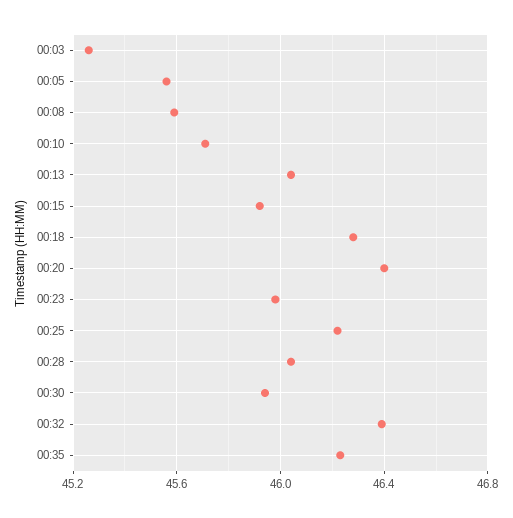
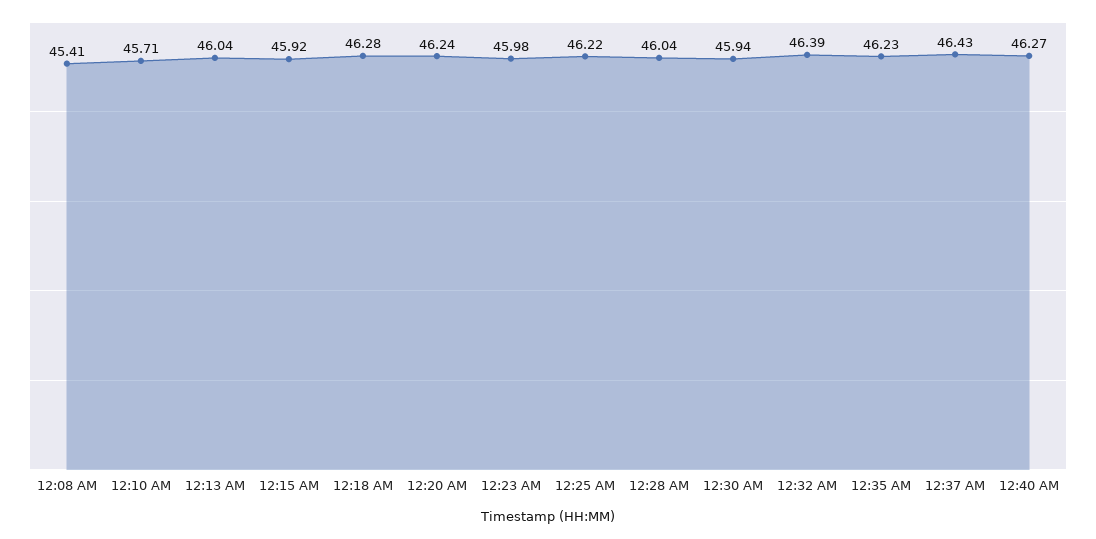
00:03: 45.25 -> none
00:05: 45.55 -> none
00:08: 45.6 -> 45.41
00:20: 46.4 -> 46.24
12:37 AM: none -> 46.43
12:40 AM: none -> 46.27

